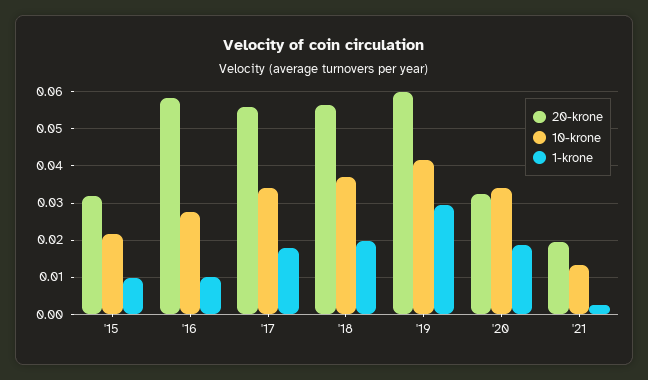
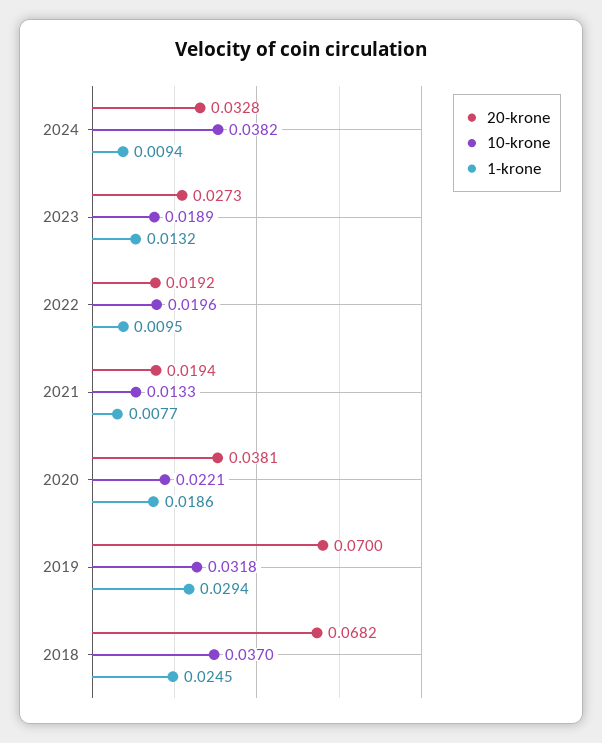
20-krone, '15: 0.032 -> none
10-krone, '15: 0.022 -> none
1-krone, '15: 0.01 -> none
20-krone, '16: 0.058 -> none
10-krone, '16: 0.028 -> none
1-krone, '16: 0.01 -> none
20-krone, '17: 0.056 -> none
10-krone, '17: 0.034 -> none
1-krone, '17: 0.018 -> none
20-krone, '18: 0.056 -> 0.0682
1-krone, '18: 0.02 -> 0.0245
20-krone, '19: 0.06 -> 0.07
10-krone, '19: 0.042 -> 0.0318
20-krone, '20: 0.032 -> 0.0381
10-krone, '20: 0.034 -> 0.0221
1-krone, '21: 0.002 -> 0.0077
20-krone, 2024: none -> 0.0328
10-krone, 2024: none -> 0.0382
1-krone, 2024: none -> 0.0094
20-krone, 2023: none -> 0.0273
10-krone, 2023: none -> 0.0189
1-krone, 2023: none -> 0.0132
20-krone, 2022: none -> 0.0192
10-krone, 2022: none -> 0.0196
1-krone, 2022: none -> 0.0095

